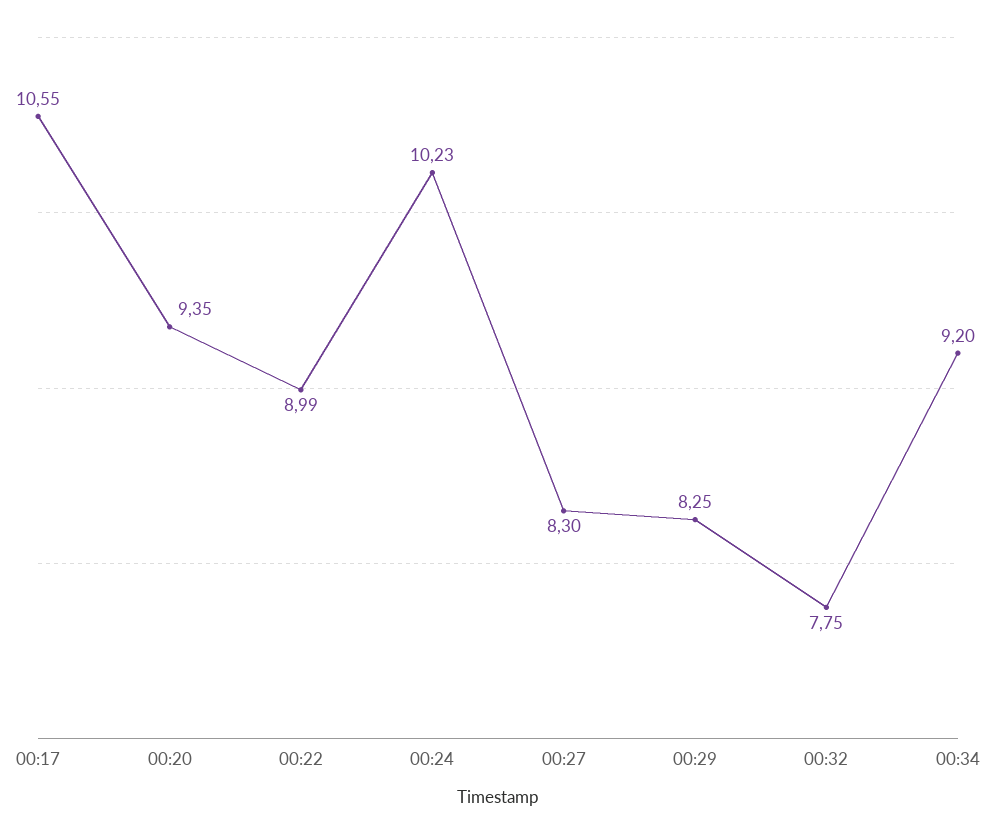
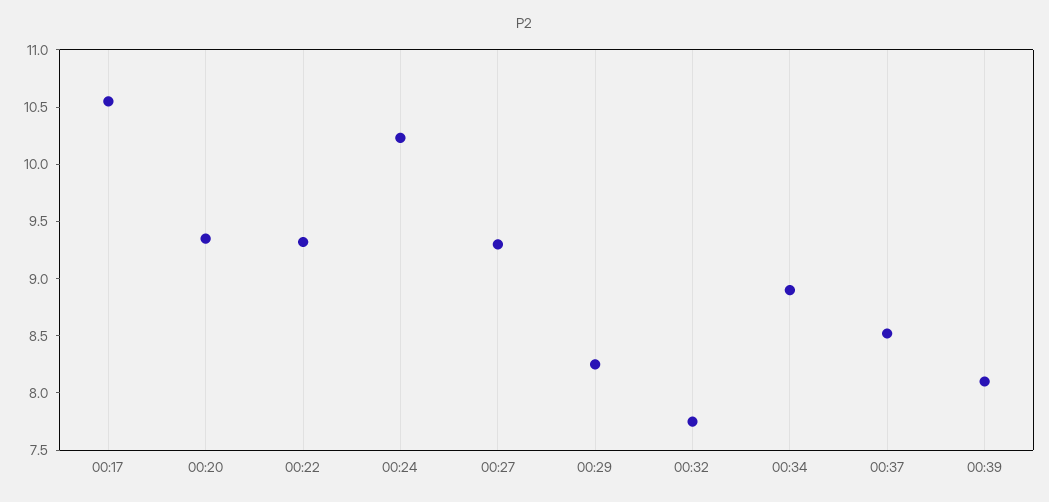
00:22: 8.99 -> 9.3
00:27: 8.3 -> 9.3
00:34: 9.2 -> 8.9
00:37: none -> 8.5
00:39: none -> 8.1

